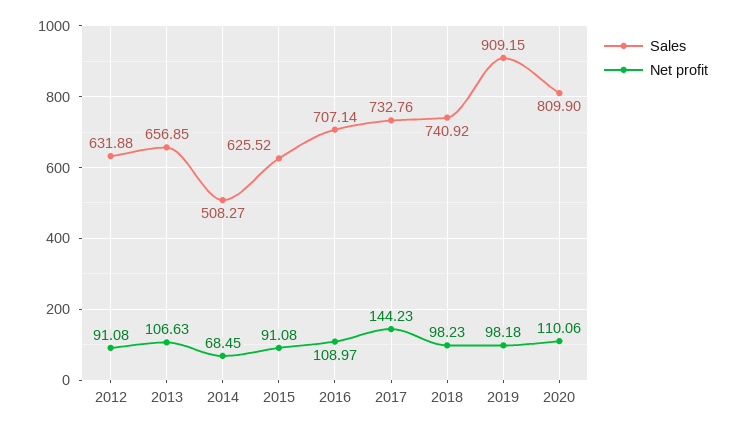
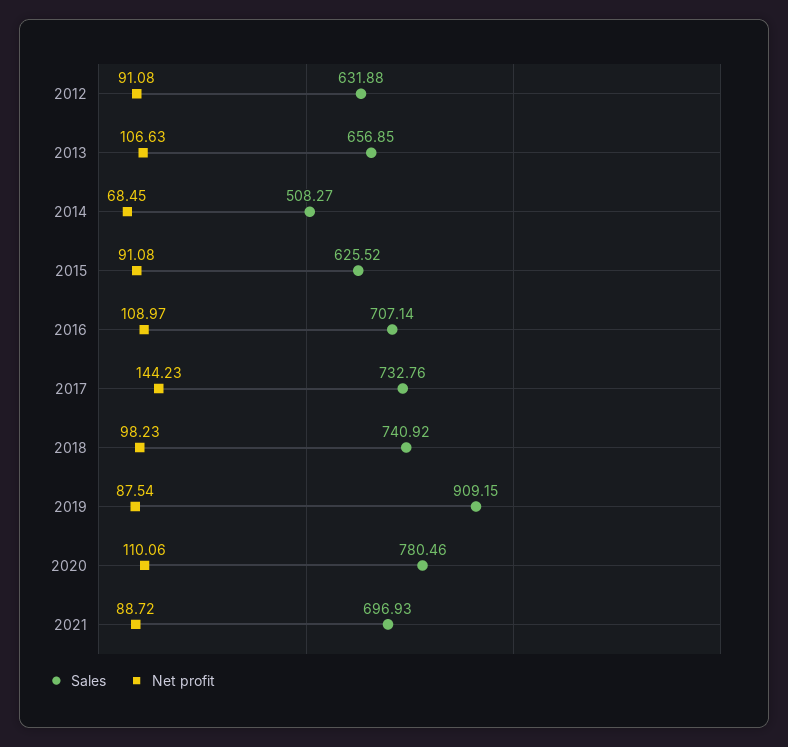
Net profit, 2019: 98.18 -> 87.54
Sales, 2020: 809.9 -> 780.46
Sales, 2021: none -> 696.93
Net profit, 2021: none -> 88.72

